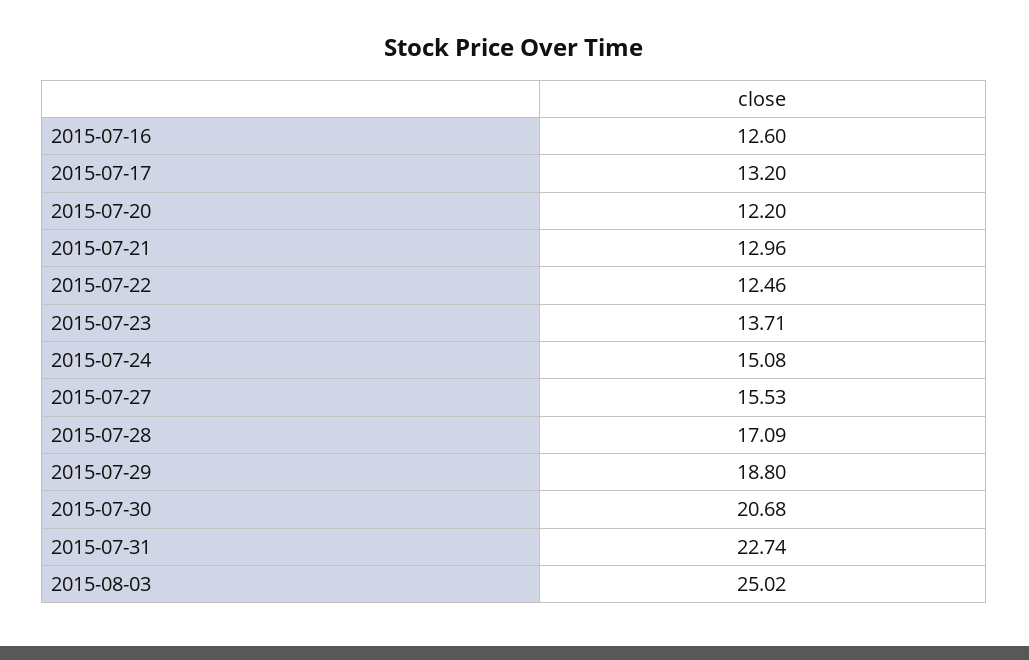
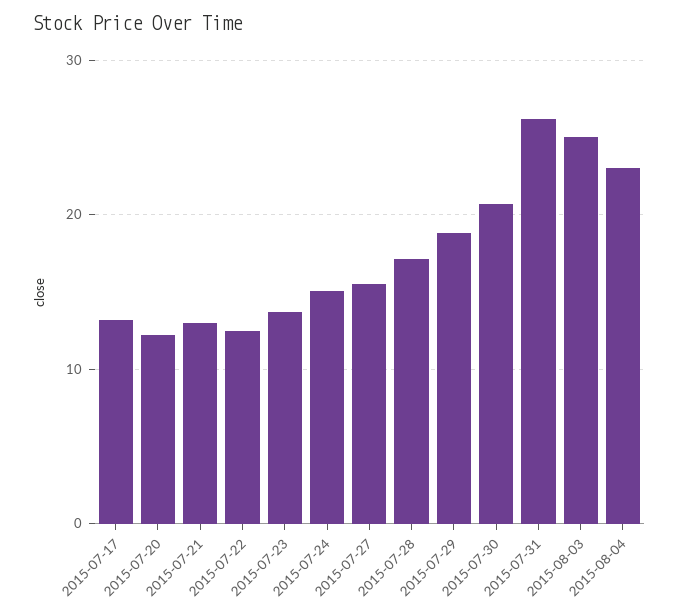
2015-07-16: 12.6 -> none
2015-07-31: 22.74 -> 26
2015-08-04: none -> 23

